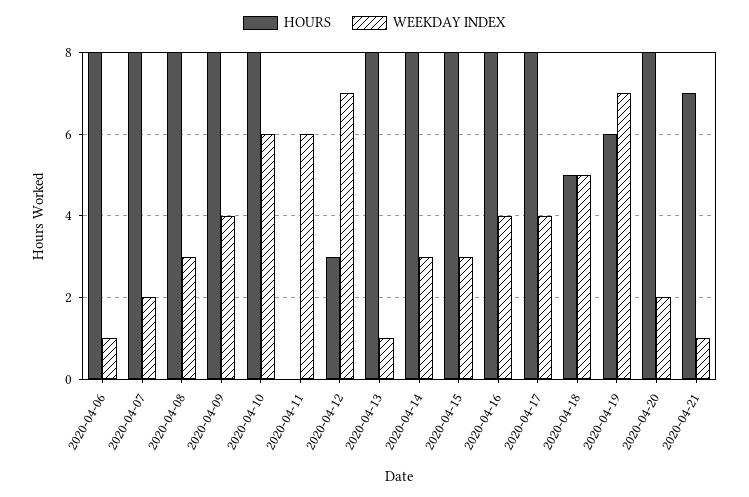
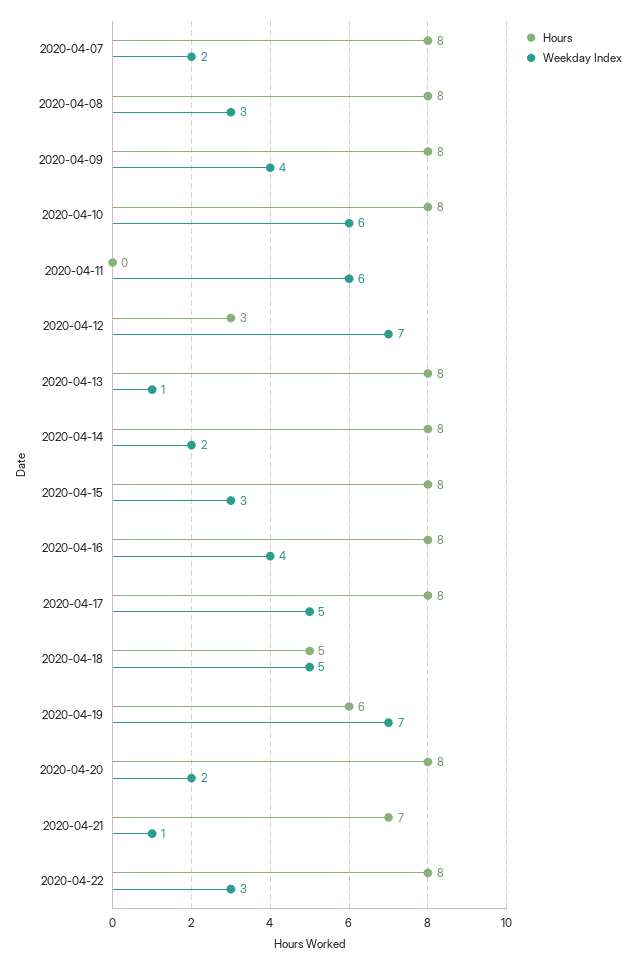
HOURS, 2020-04-06: 8 -> none
WEEKDAY INDEX, 2020-04-06: 1 -> none
WEEKDAY INDEX, 2020-04-14: 3 -> 2
WEEKDAY INDEX, 2020-04-17: 4 -> 5
HOURS, 2020-04-22: none -> 8
WEEKDAY INDEX, 2020-04-22: none -> 3

